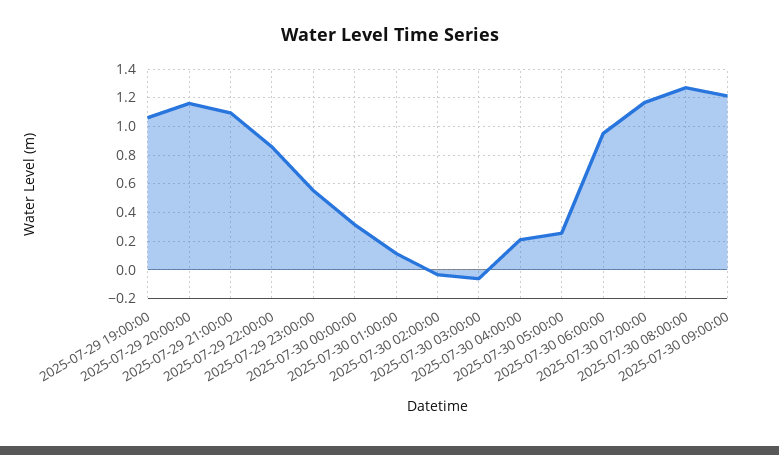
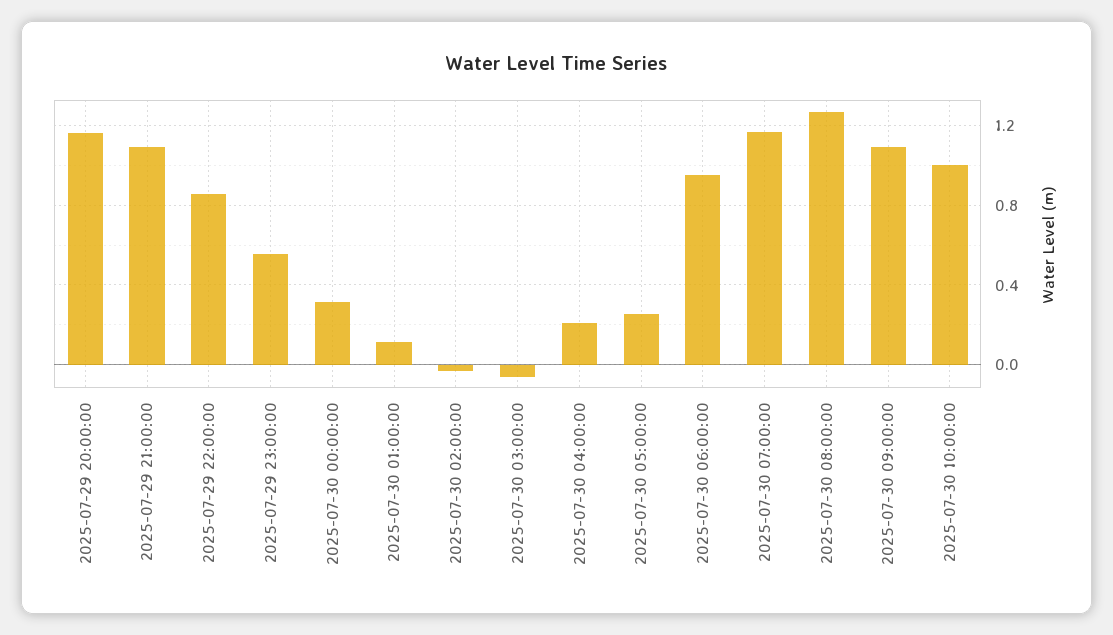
2025-07-29 19:00:00: 1.05 -> none
2025-07-30 09:00:00: 1.2 -> 1.1
2025-07-30 10:00:00: none -> 1

